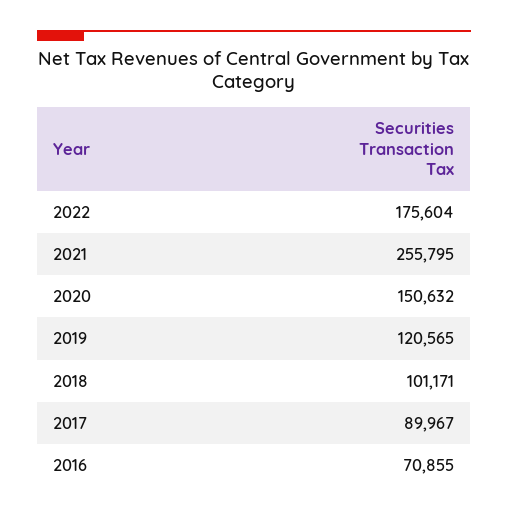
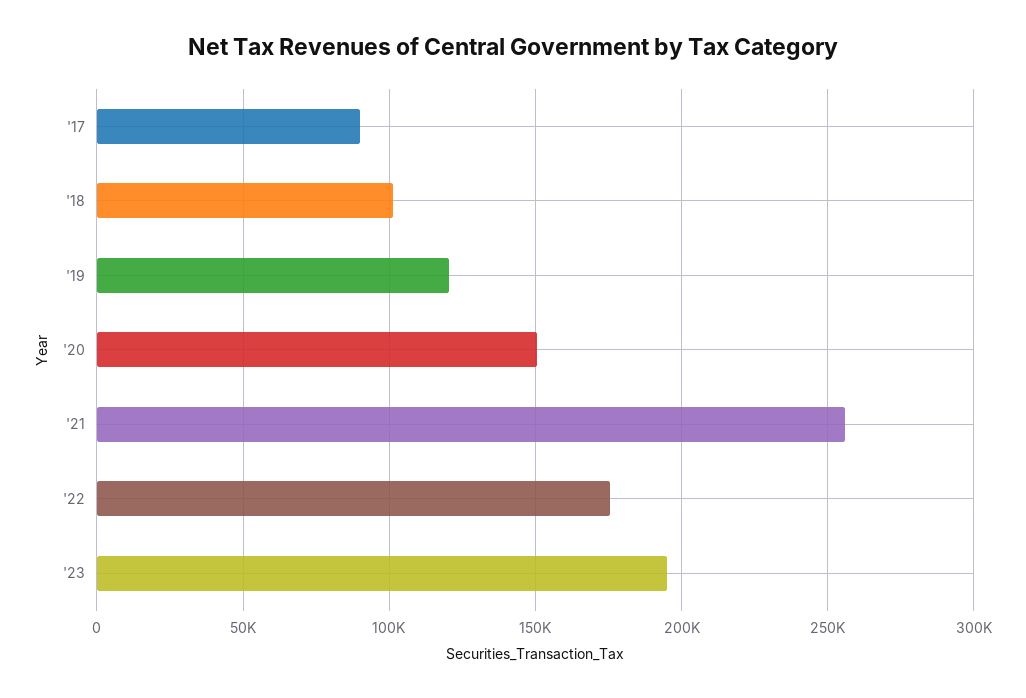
2016: 70855 -> none
'23: none -> 195000

